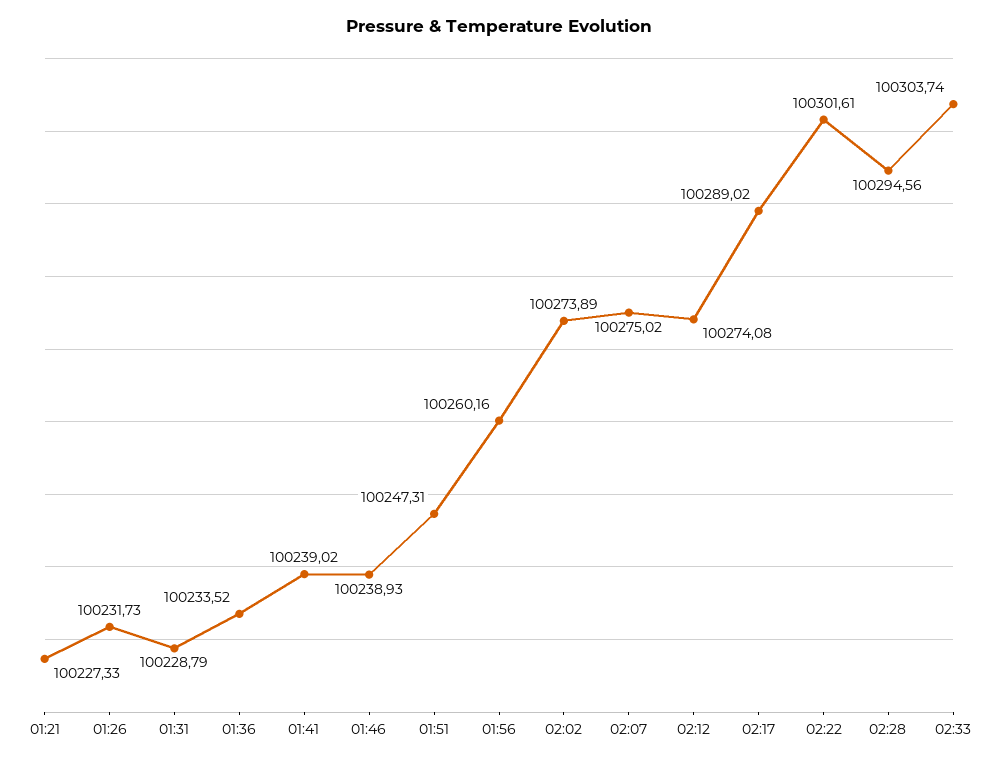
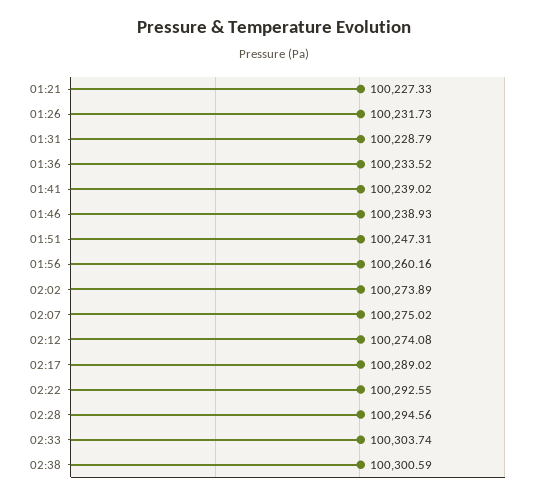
02:22: 100301.61 -> 100292.55
02:38: none -> 100300.59

